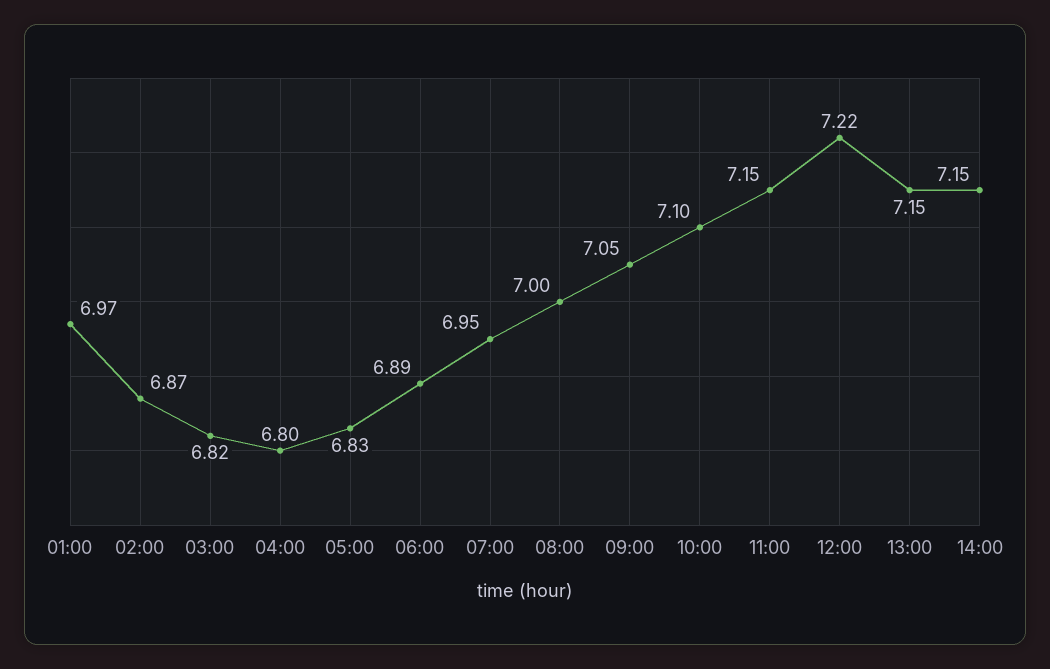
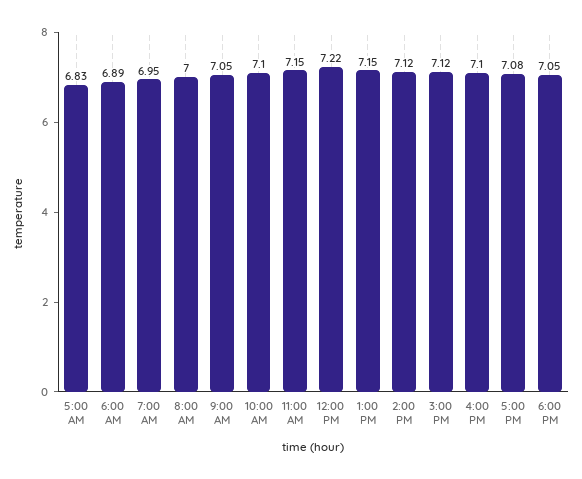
01:00: 6.97 -> none
02:00: 6.87 -> none
03:00: 6.82 -> none
04:00: 6.8 -> none
14:00: 7.15 -> 7.12
3:00 PM: none -> 7.12
4:00 PM: none -> 7.1
5:00 PM: none -> 7.08
6:00 PM: none -> 7.05

